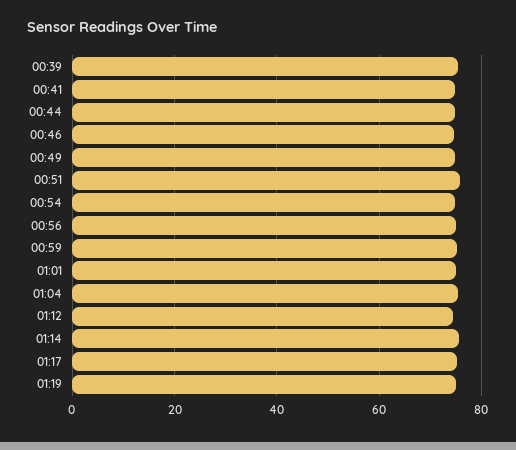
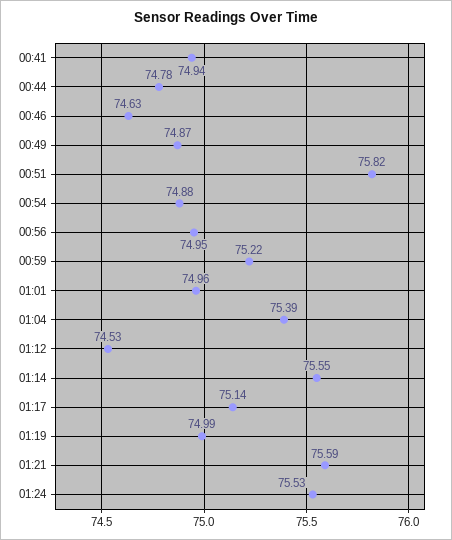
00:39: 76 -> none
01:21: none -> 75.59
01:24: none -> 75.53

